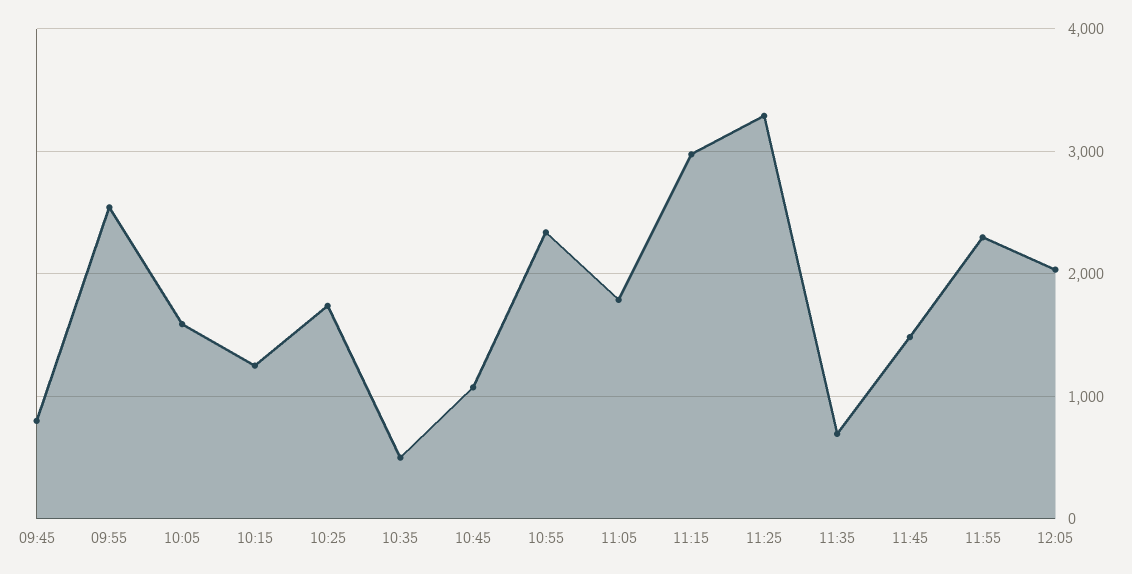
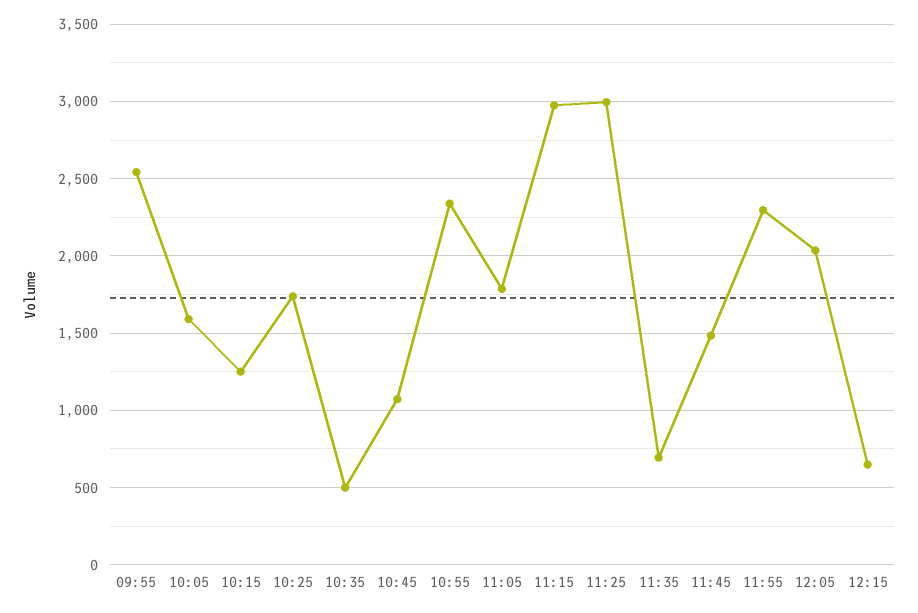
09:45: 800 -> none
11:25: 3300 -> 3000
12:15: none -> 650

